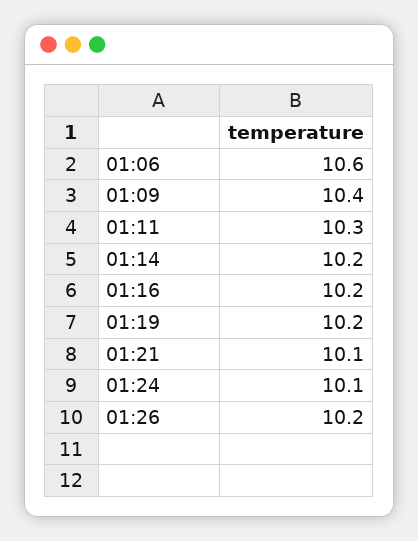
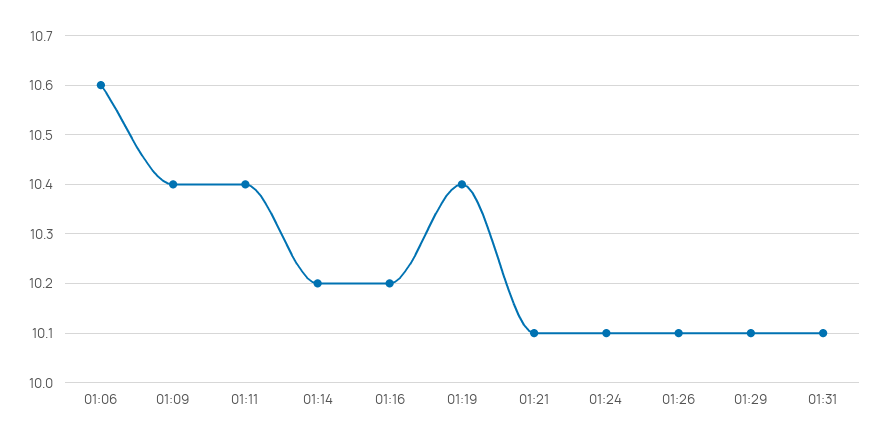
01:11: 10.3 -> 10.4
01:19: 10.2 -> 10.4
01:26: 10.2 -> 10.1
01:29: none -> 10.1
01:31: none -> 10.1

